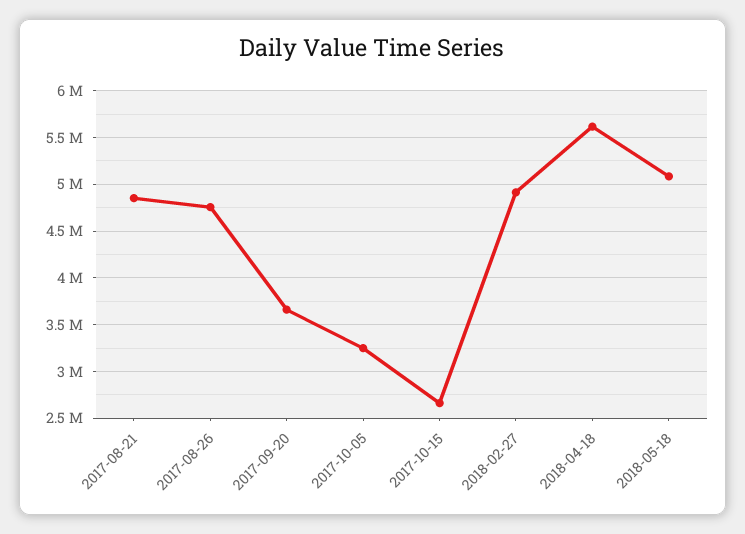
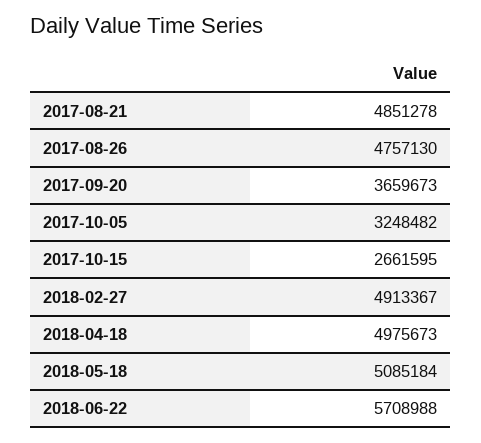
2018-04-18: 5600000 -> 4975673
2018-06-22: none -> 5708988

